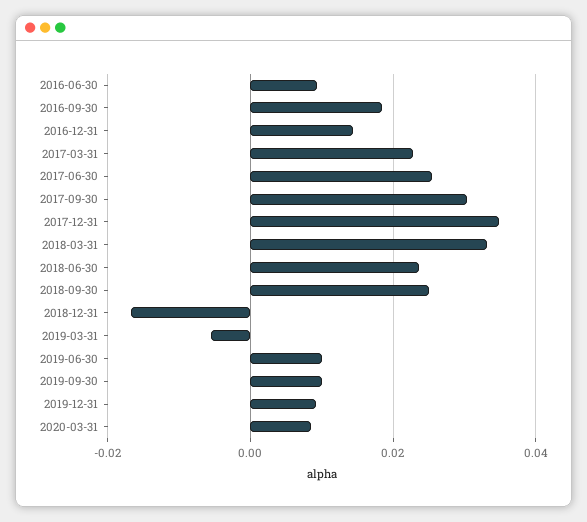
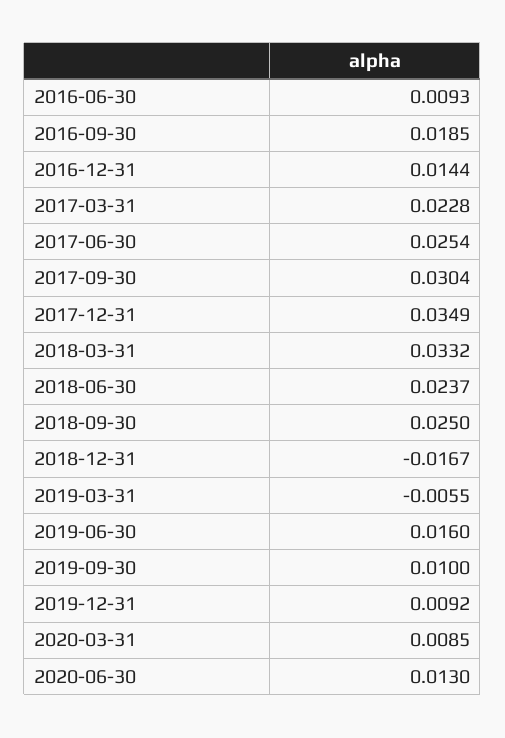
2019-06-30: 0.01 -> 0.016
2020-06-30: none -> 0.013

